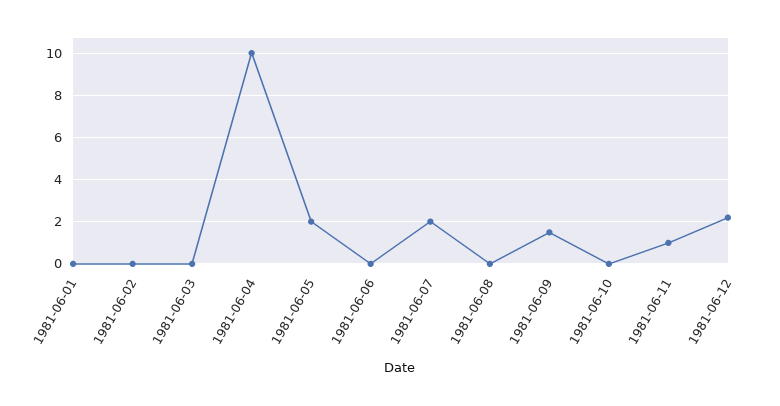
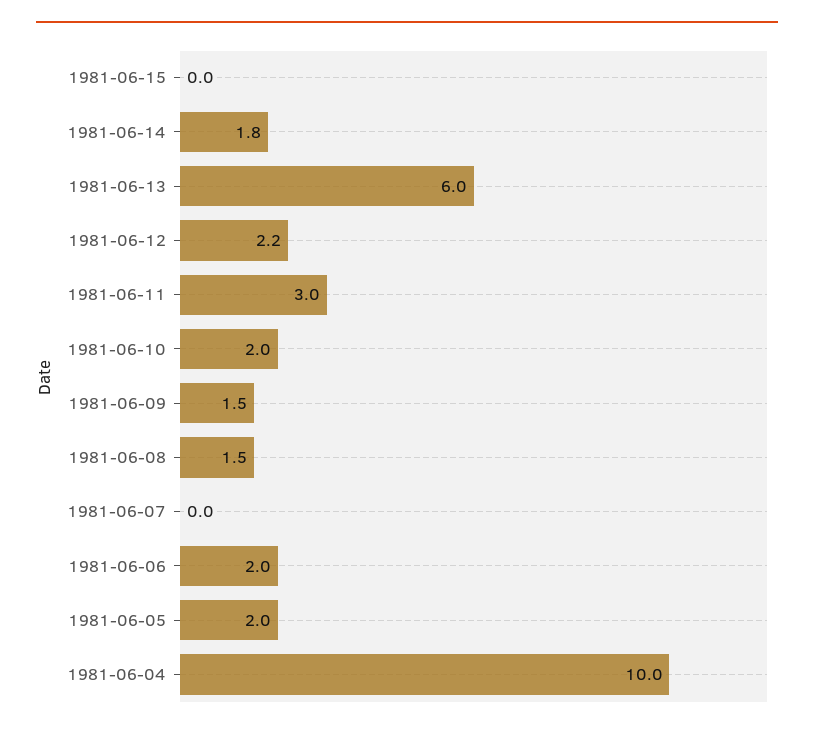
1981-06-01: 0 -> none
1981-06-02: 0 -> none
1981-06-03: 0 -> none
1981-06-06: 0 -> 2
1981-06-07: 2 -> 0
1981-06-08: 0 -> 1.5
1981-06-10: 0 -> 2
1981-06-11: 1 -> 3
1981-06-15: none -> 0
1981-06-14: none -> 1.8
1981-06-13: none -> 6

